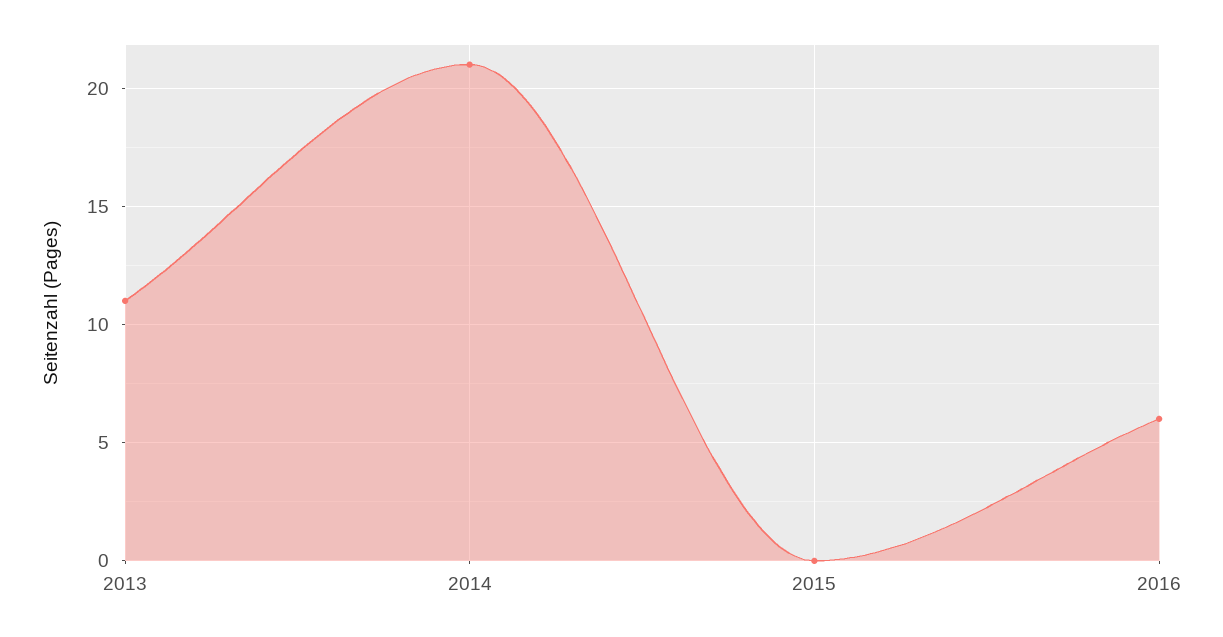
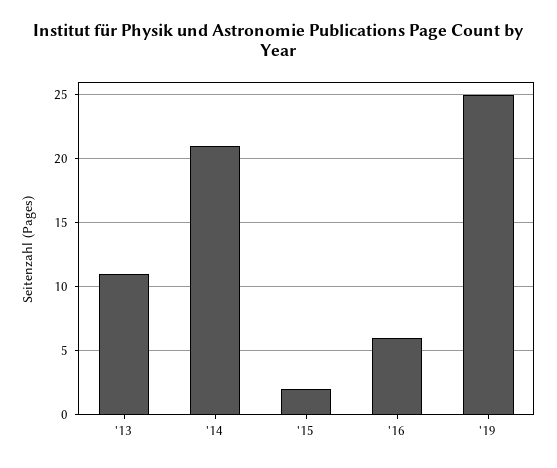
2015: 0 -> 2
'19: none -> 25

